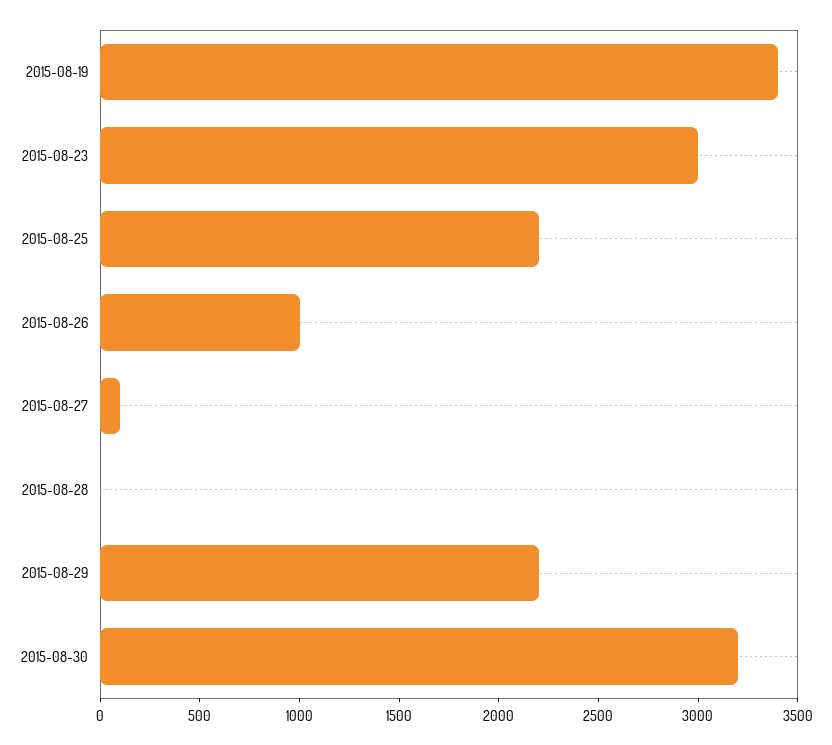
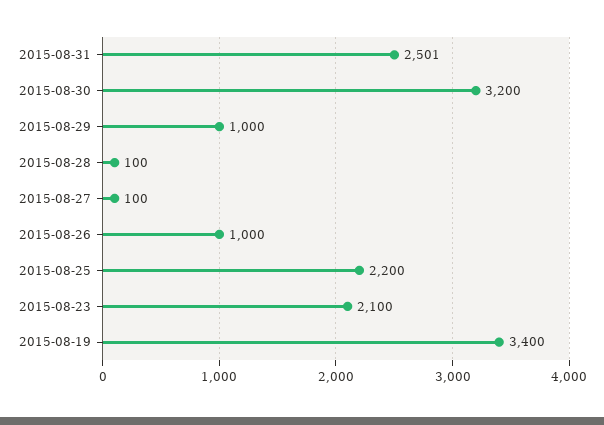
2015-08-23: 3000 -> 2100
2015-08-28: 0 -> 100
2015-08-29: 2200 -> 1000
2015-08-31: none -> 2501

